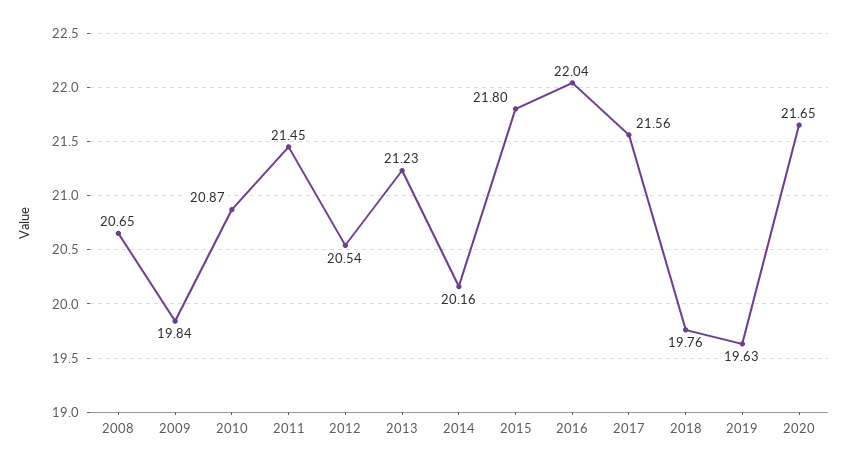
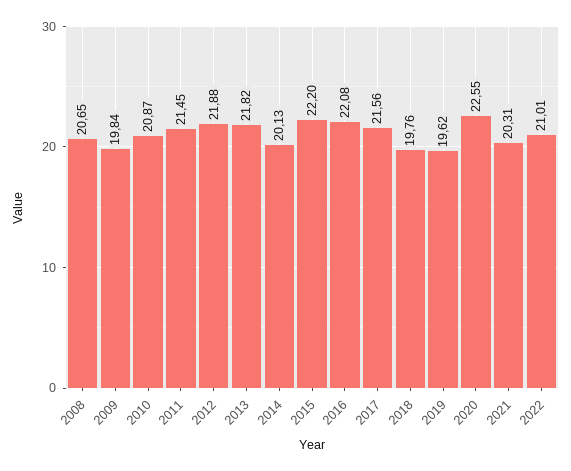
2012: 20.54 -> 21.88
2013: 21.23 -> 21.82
2014: 20.16 -> 20.13
2015: 21.8 -> 22.2
2016: 22.04 -> 22.08
2019: 19.63 -> 19.62
2020: 21.65 -> 22.55
2021: none -> 20.31
2022: none -> 21.01

